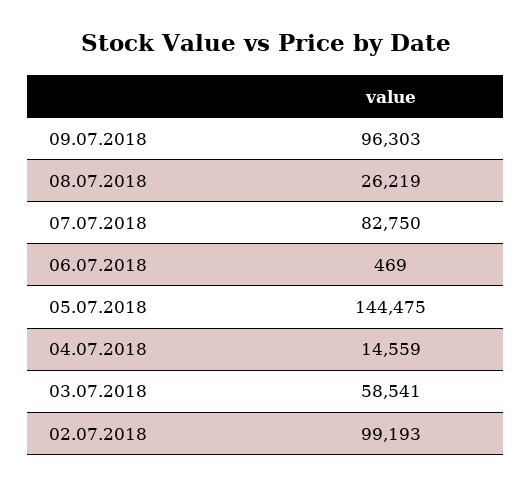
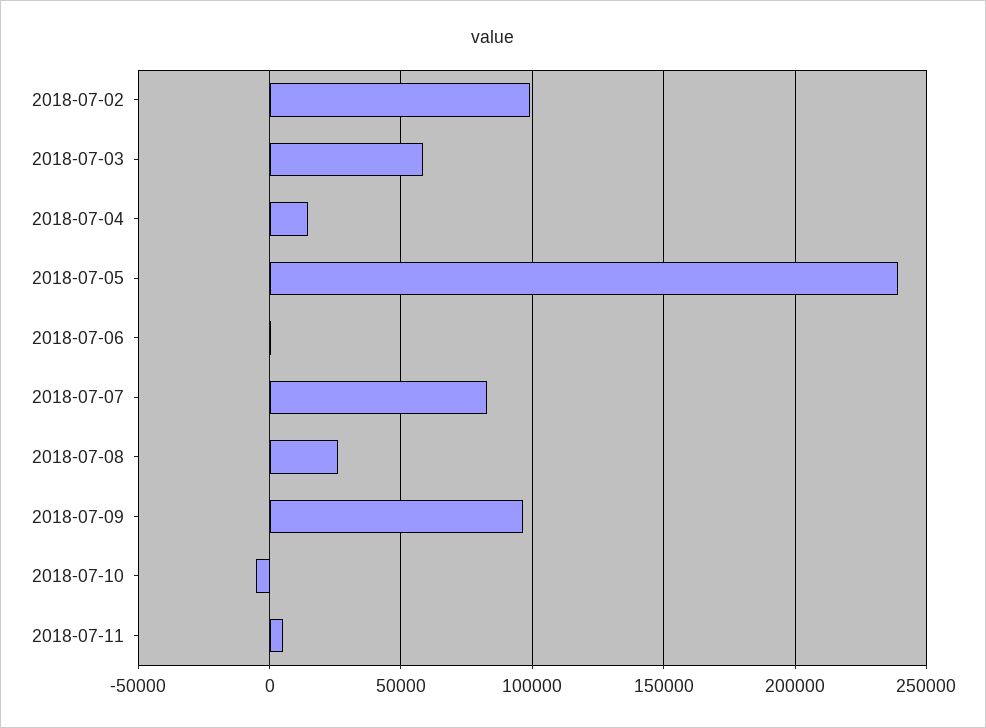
05.07.2018: 144475 -> 240000
2018-07-10: none -> -5000
2018-07-11: none -> 5000

